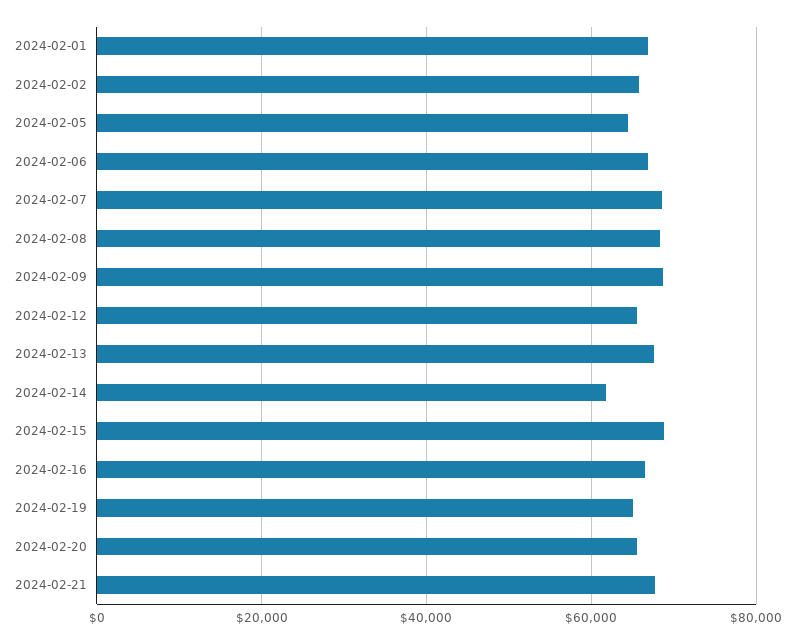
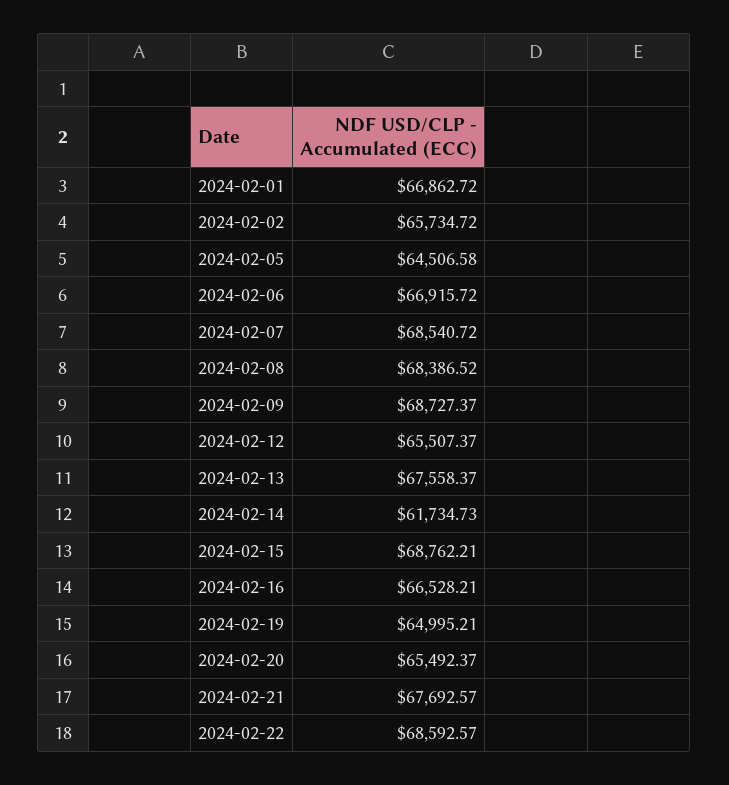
2024-02-22: none -> 68592.57

